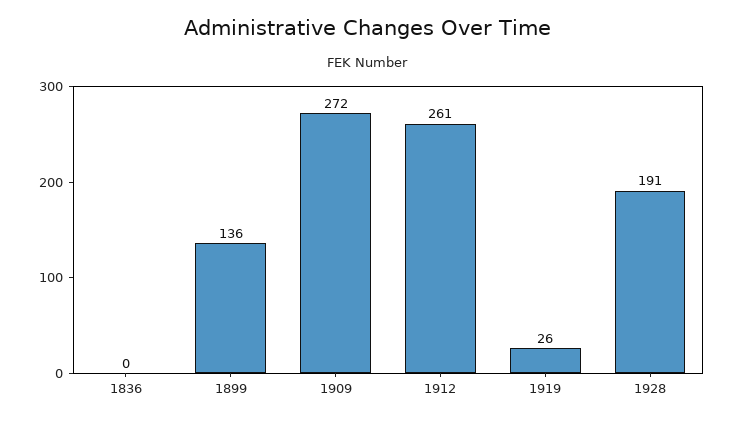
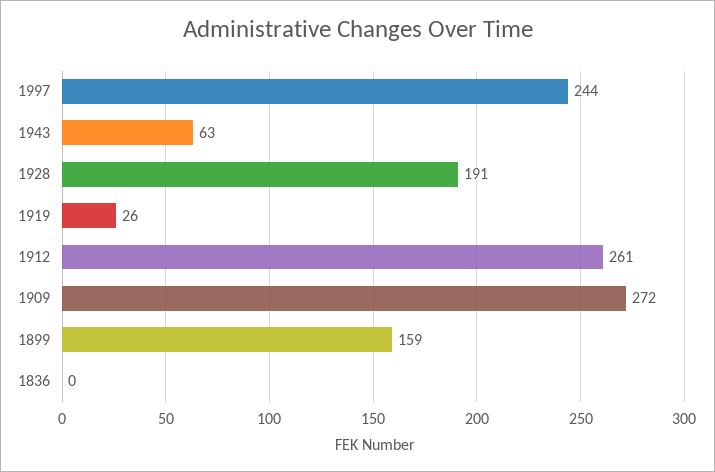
1899: 136 -> 159
1997: none -> 244
1943: none -> 63

